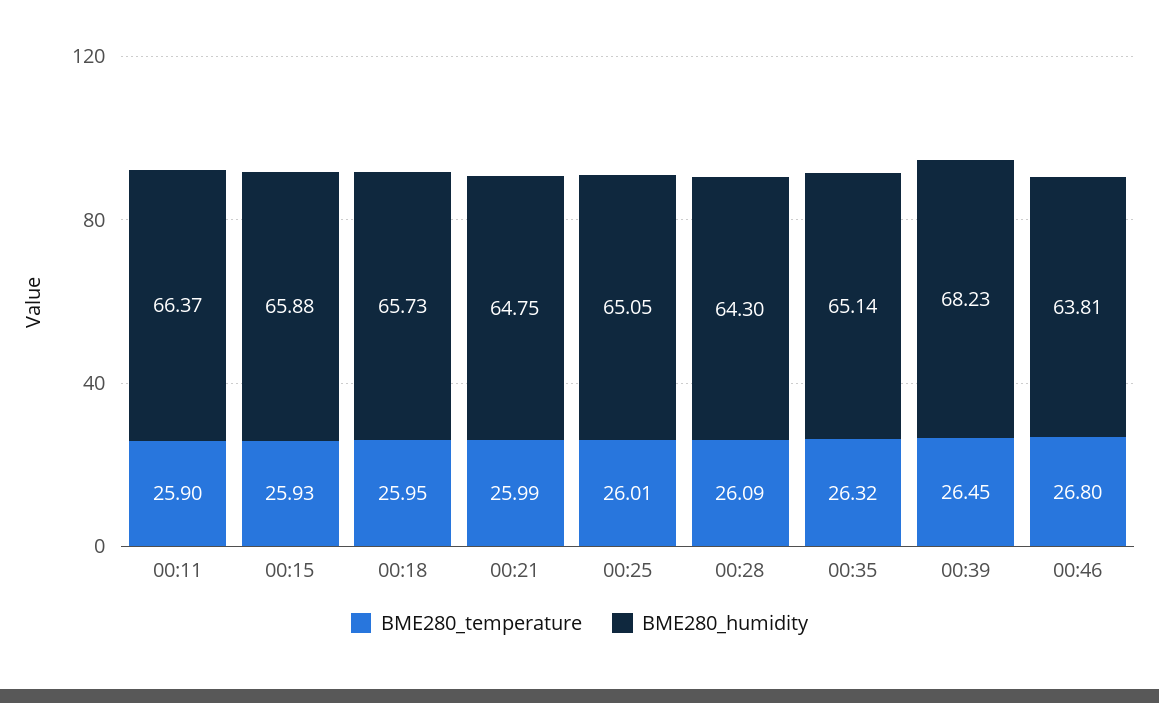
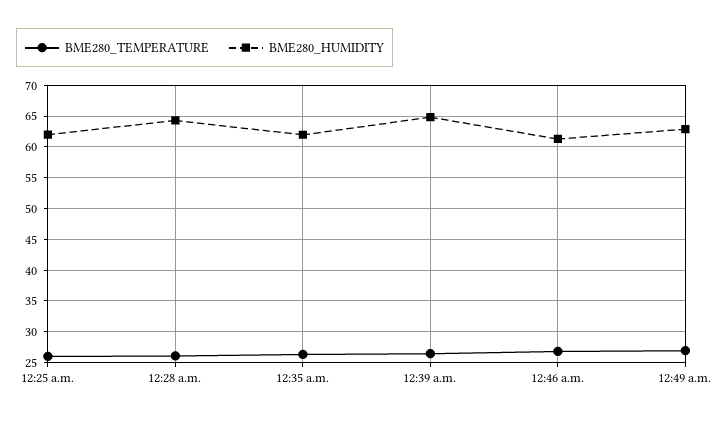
BME280_temperature, 00:11: 25.9 -> none
BME280_humidity, 00:11: 66.37 -> none
BME280_temperature, 00:15: 25.93 -> none
BME280_humidity, 00:15: 65.88 -> none
BME280_temperature, 00:18: 25.95 -> none
BME280_humidity, 00:18: 65.73 -> none
BME280_temperature, 00:21: 25.99 -> none
BME280_humidity, 00:21: 64.75 -> none
BME280_humidity, 00:25: 65.05 -> 62
BME280_humidity, 00:35: 65.14 -> 62
BME280_humidity, 00:39: 68.23 -> 65
BME280_humidity, 00:46: 63.81 -> 61
BME280_temperature, 12:49 a.m.: none -> 27
BME280_humidity, 12:49 a.m.: none -> 63

